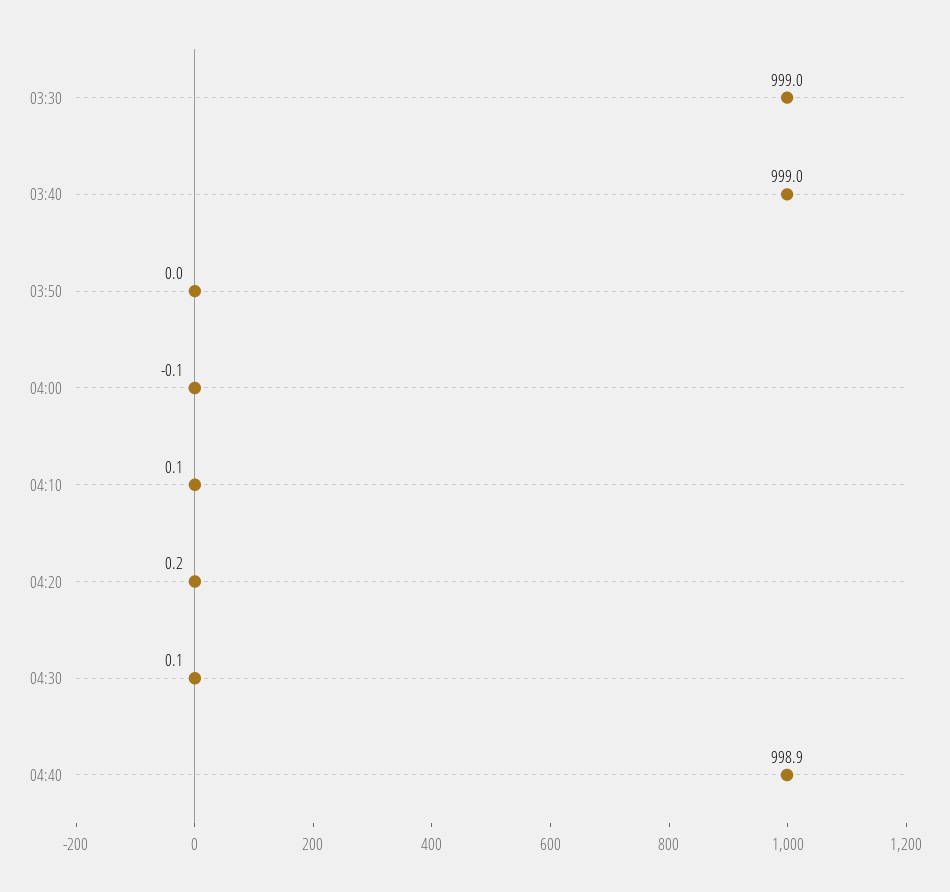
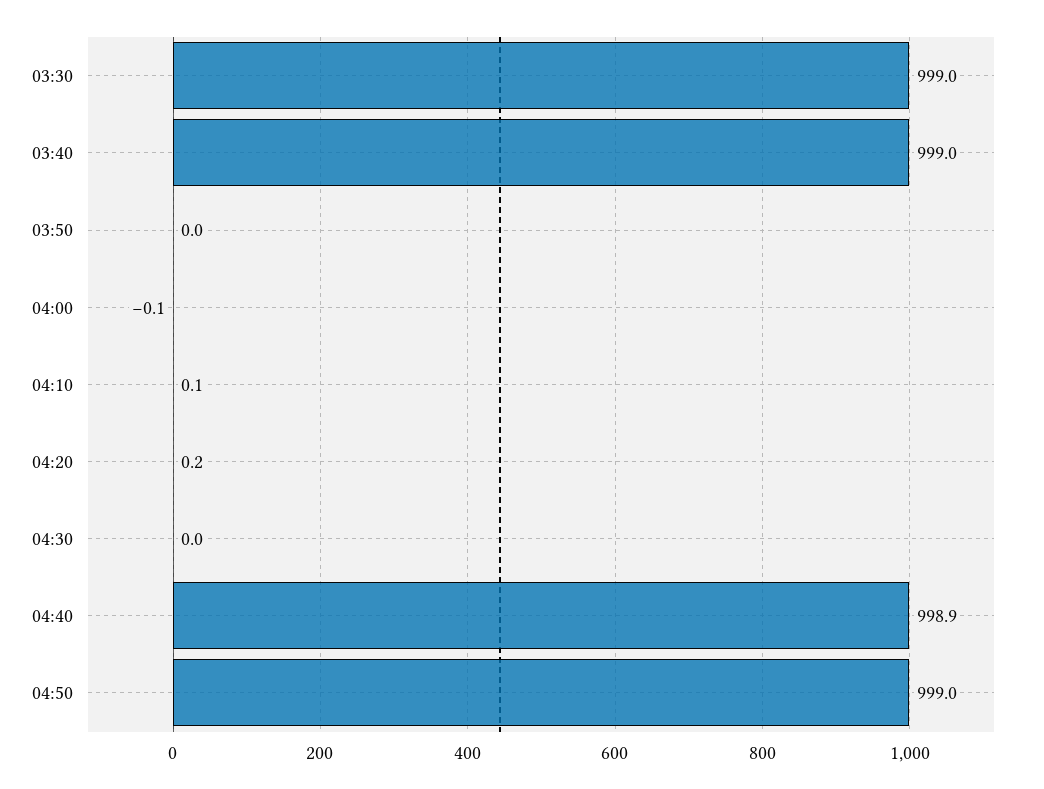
04:30: 0.1 -> 0
04:50: none -> 999

